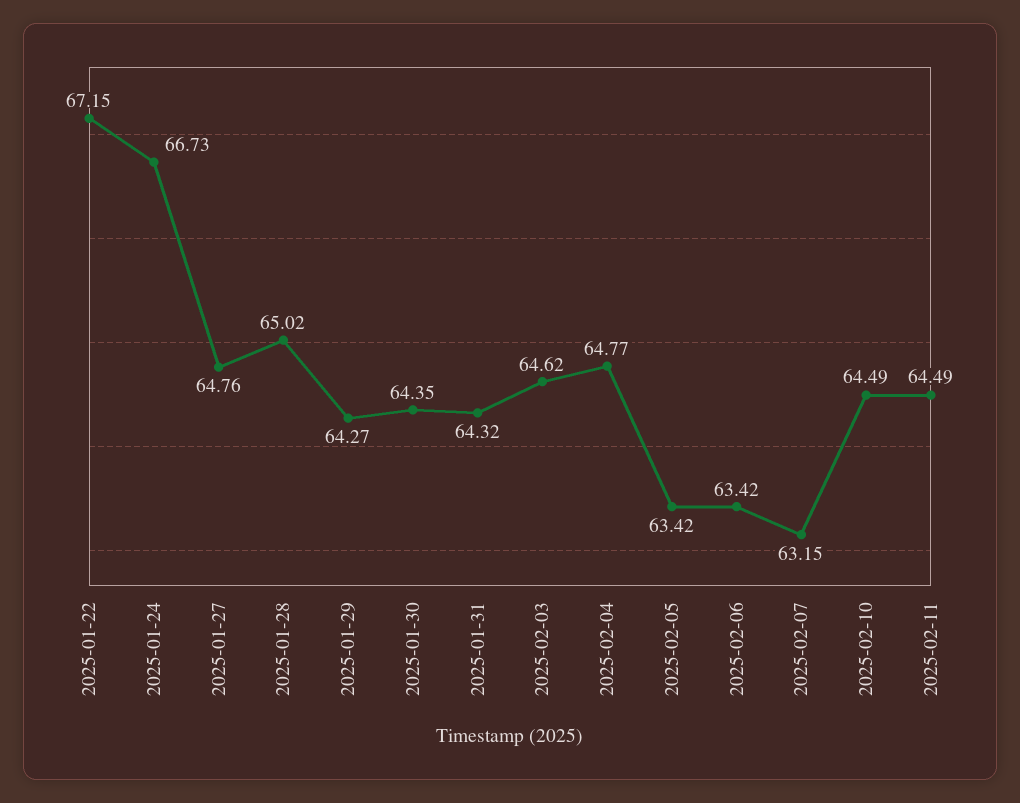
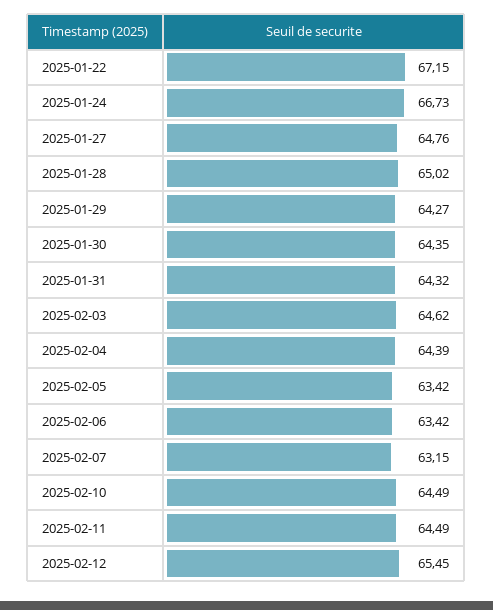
2025-02-04: 64.77 -> 64.39
2025-02-12: none -> 65.45

